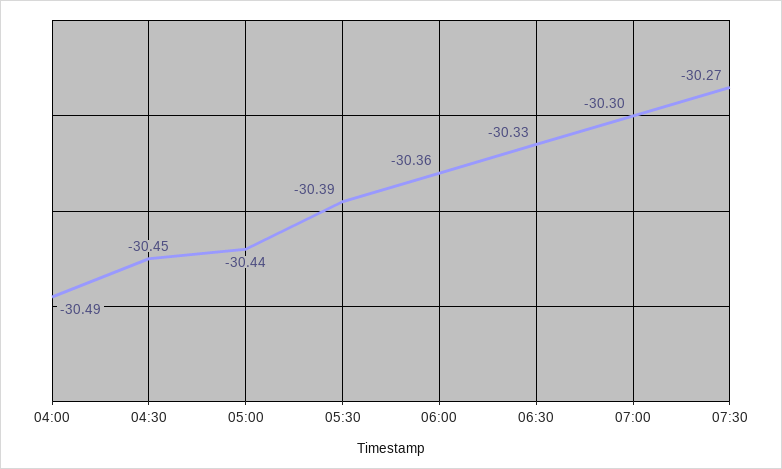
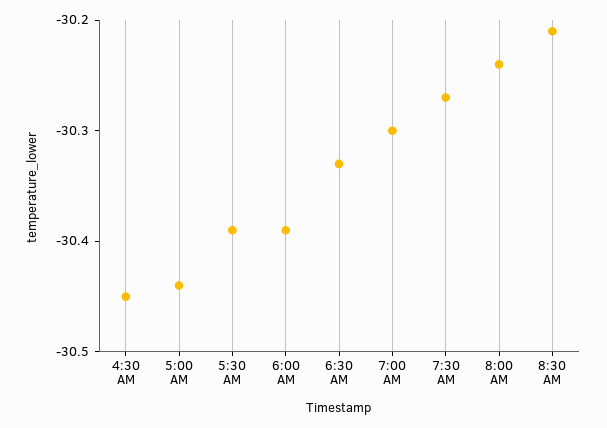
04:00: -30.49 -> none
06:00: -30.36 -> -30.39
8:00 AM: none -> -30.24
8:30 AM: none -> -30.21

